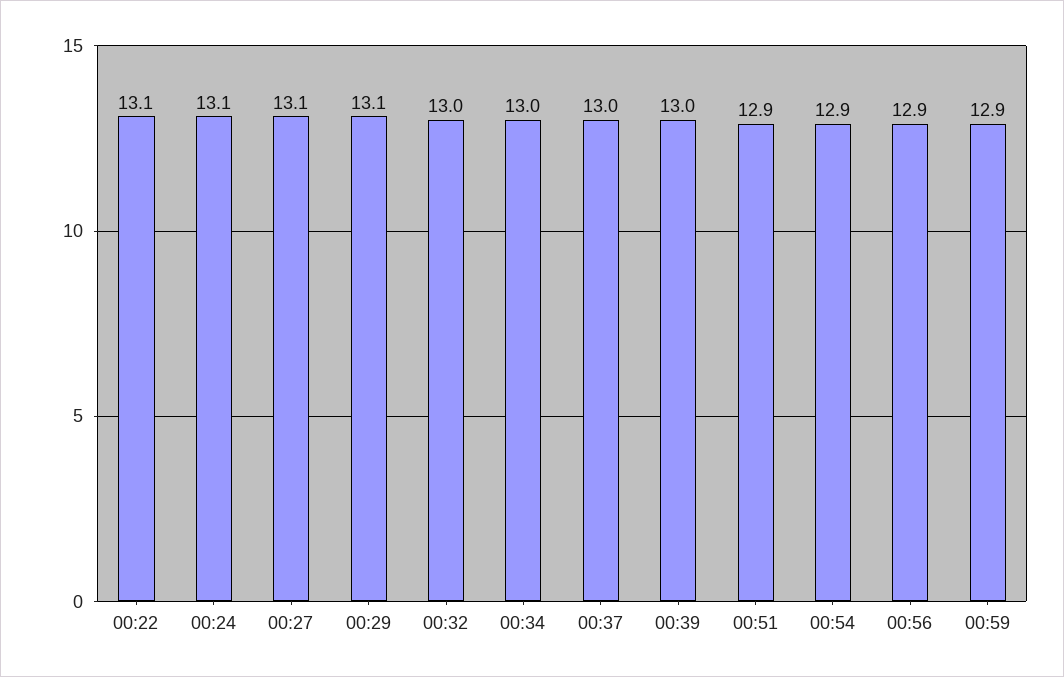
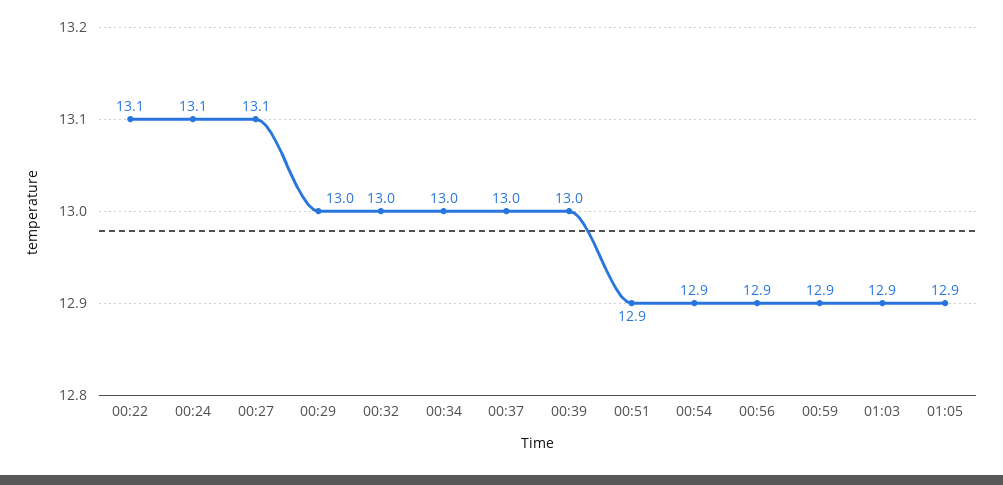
00:29: 13.1 -> 13
01:03: none -> 12.9
01:05: none -> 12.9

